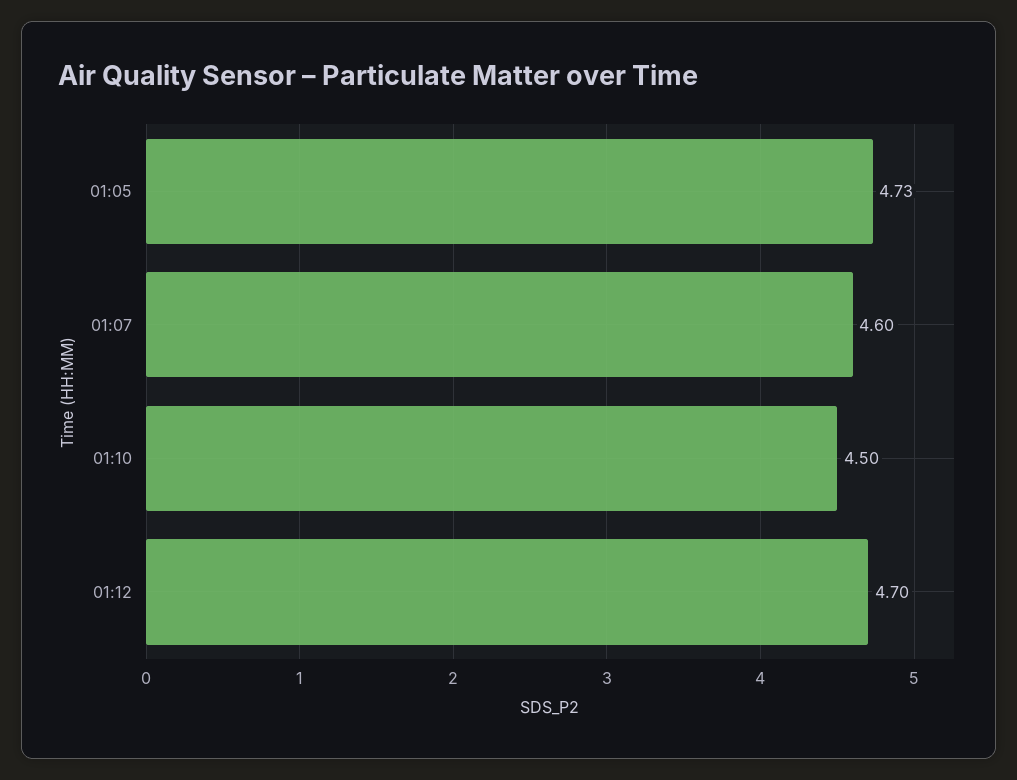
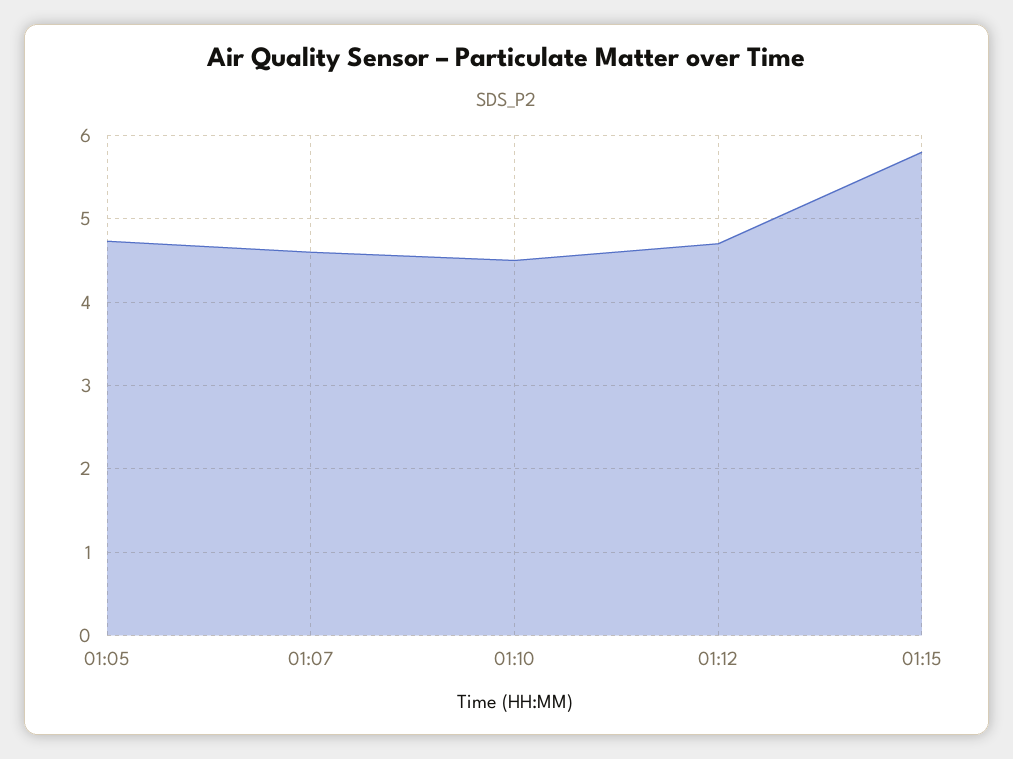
01:15: none -> 5.8

